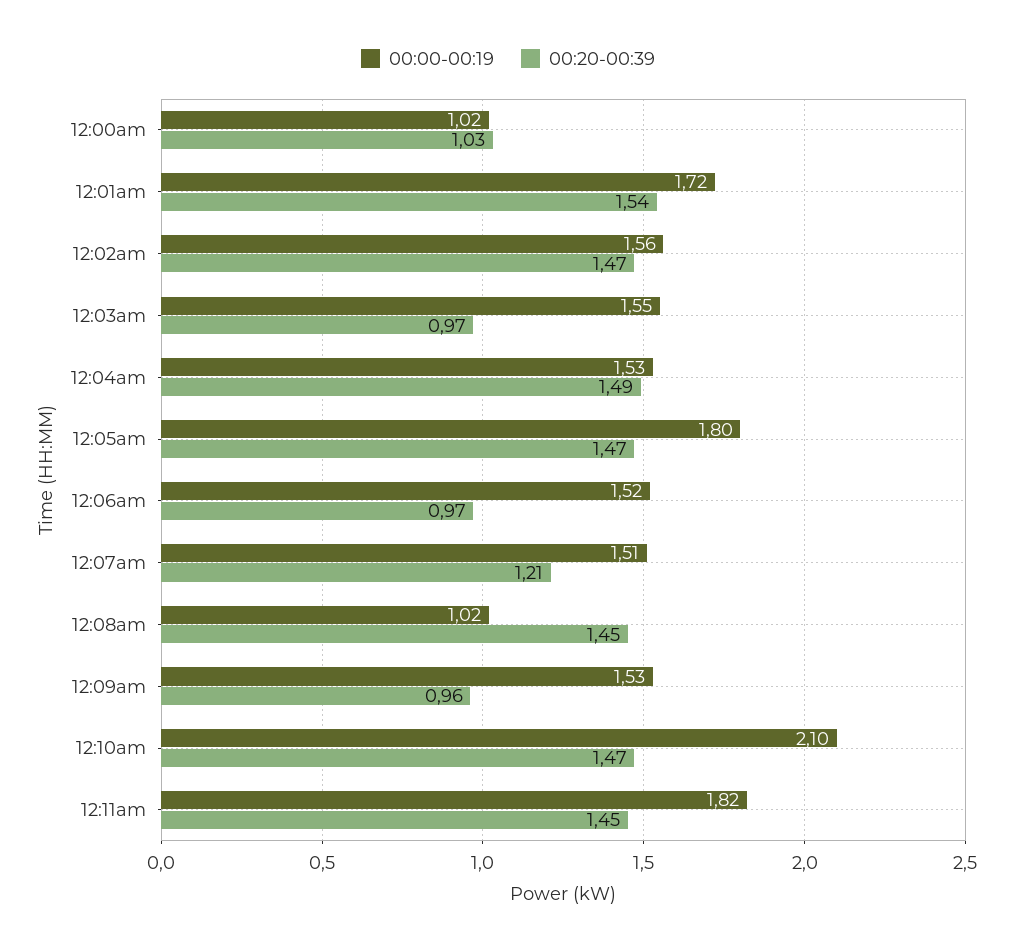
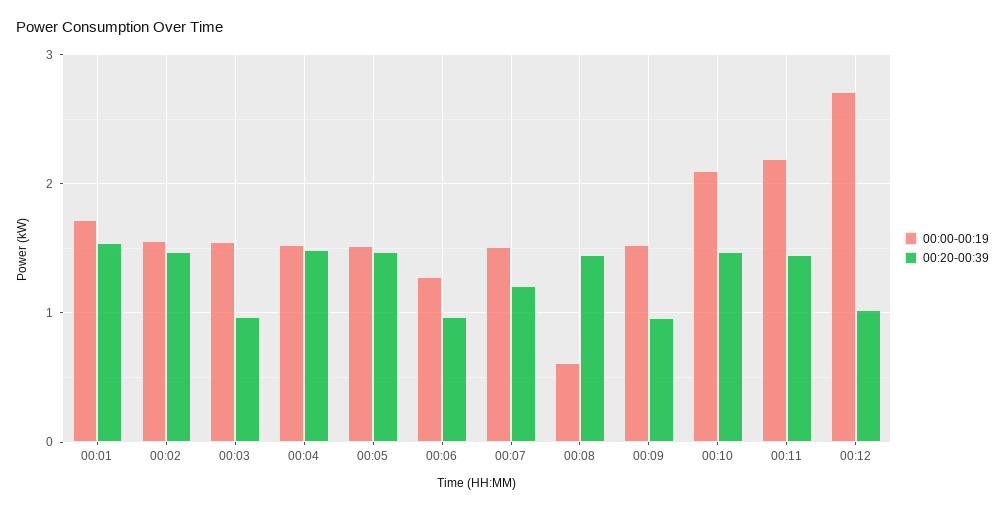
00:00-00:19, 12:00am: 1.02 -> none
00:20-00:39, 12:00am: 1.03 -> none
00:00-00:19, 12:05am: 1.8 -> 1.5
00:00-00:19, 12:06am: 1.52 -> 1.3
00:00-00:19, 12:08am: 1.02 -> 0.6
00:00-00:19, 12:11am: 1.82 -> 2.2
00:00-00:19, 00:12: none -> 2.7
00:20-00:39, 00:12: none -> 1

